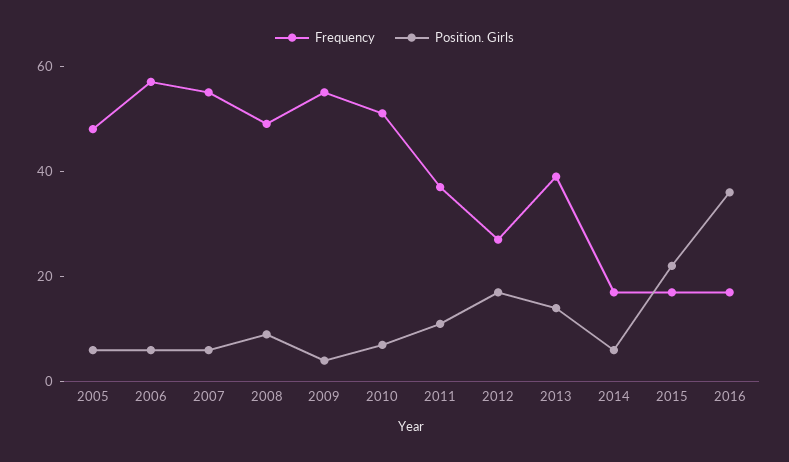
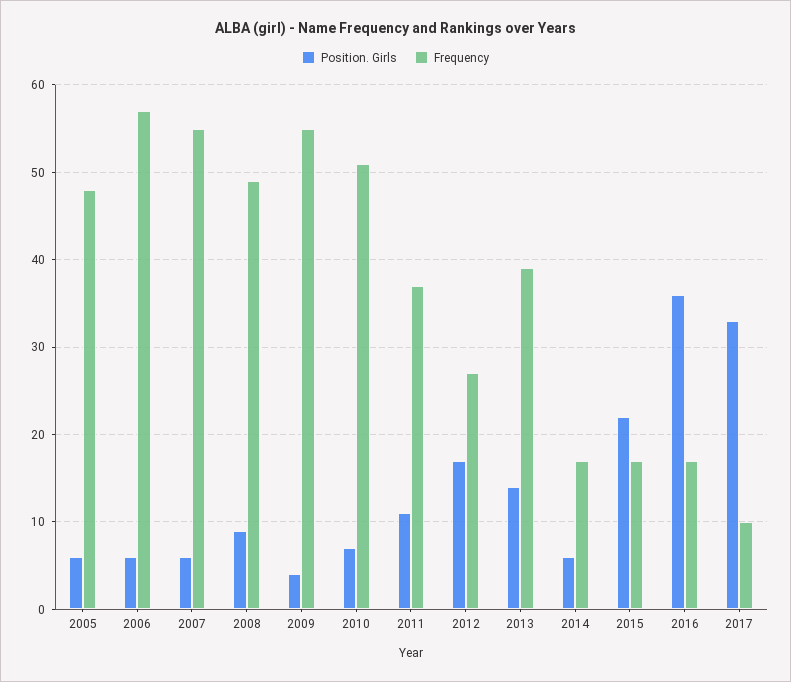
Position. Girls, 2017: none -> 33
Frequency, 2017: none -> 10

